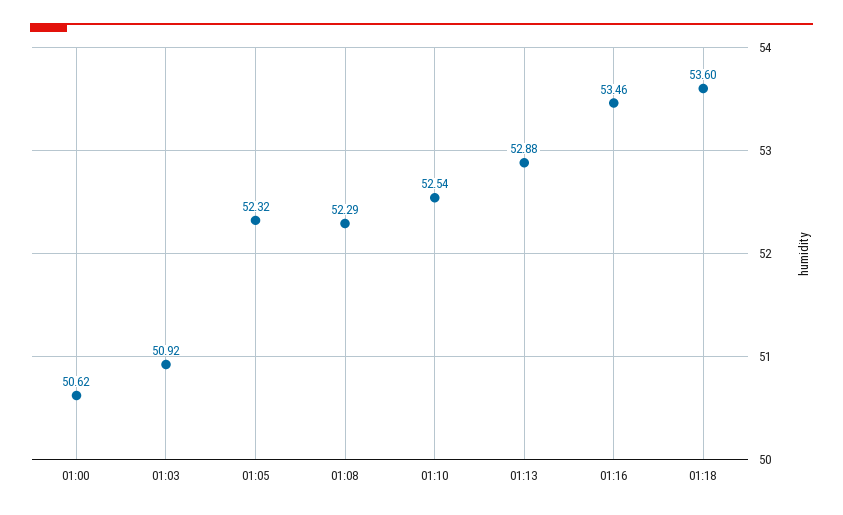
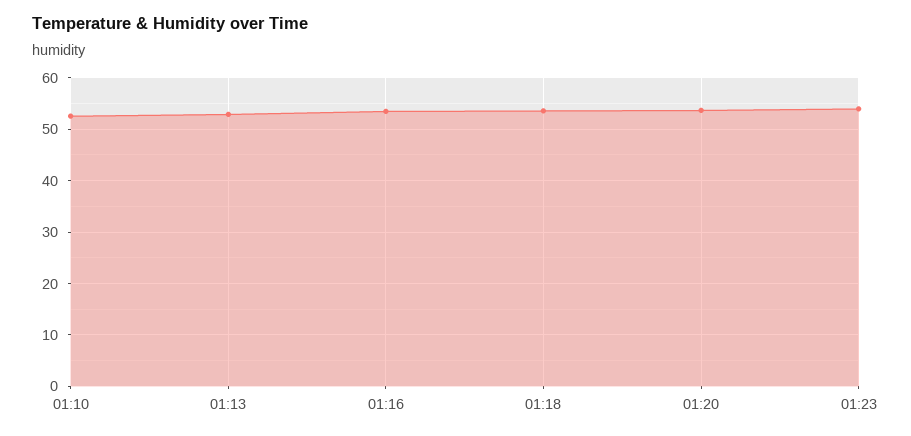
01:00: 50.62 -> none
01:03: 50.92 -> none
01:05: 52.32 -> none
01:08: 52.29 -> none
01:20: none -> 54
01:23: none -> 54

